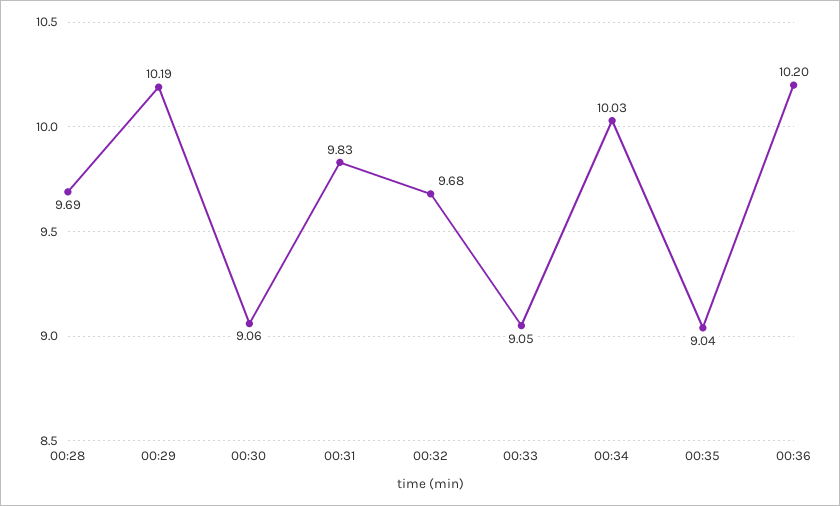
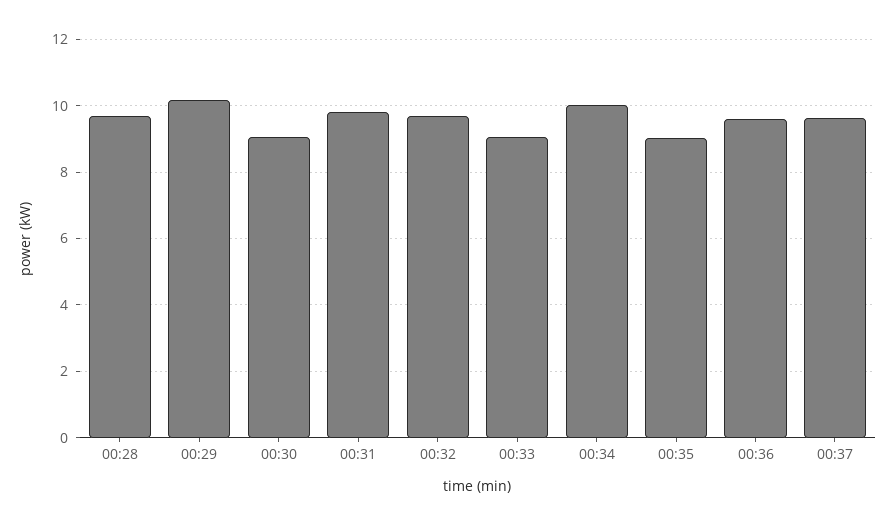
00:36: 10.2 -> 9.6
00:37: none -> 9.6

